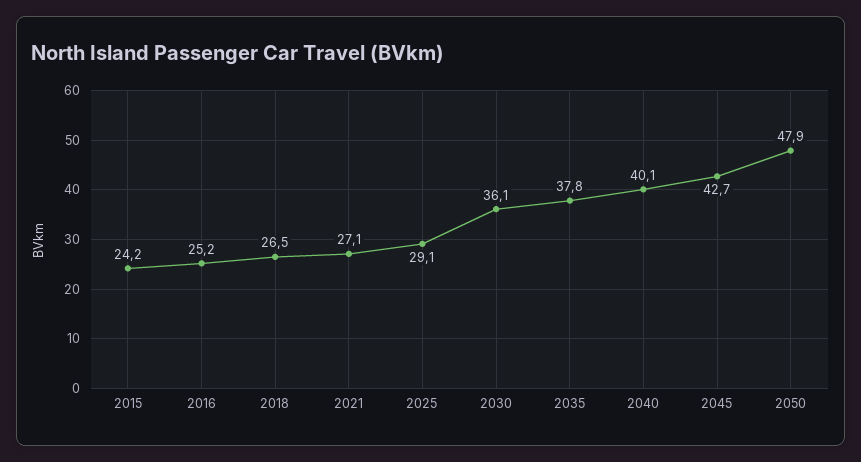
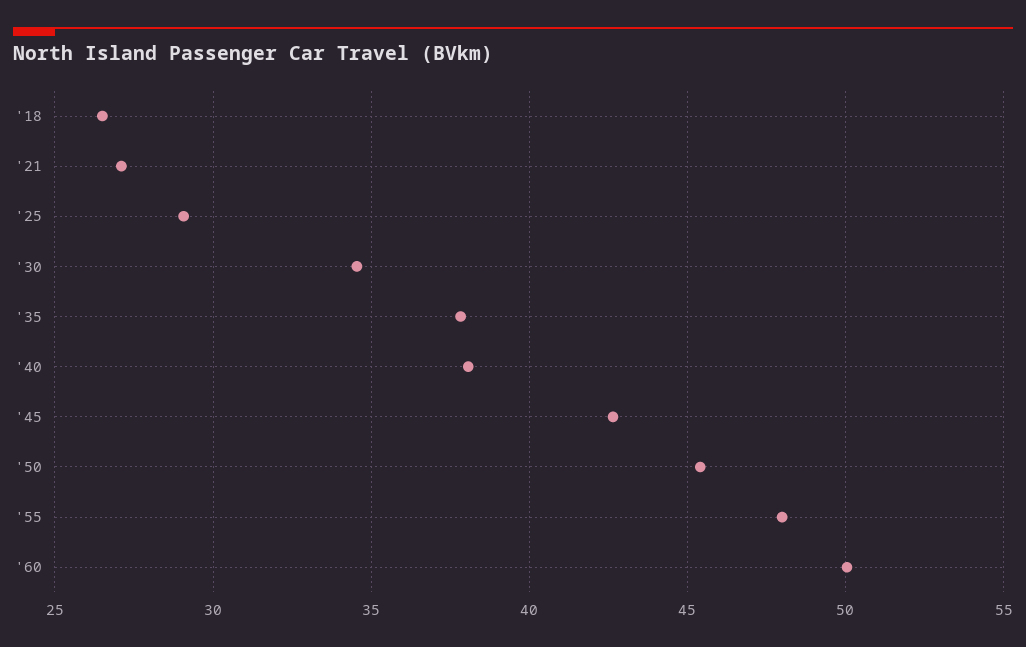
2015: 24.2 -> none
2016: 25.2 -> none
2030: 36.1 -> 34.5
2040: 40.1 -> 38
2050: 47.9 -> 45.5
'55: none -> 48
'60: none -> 50

